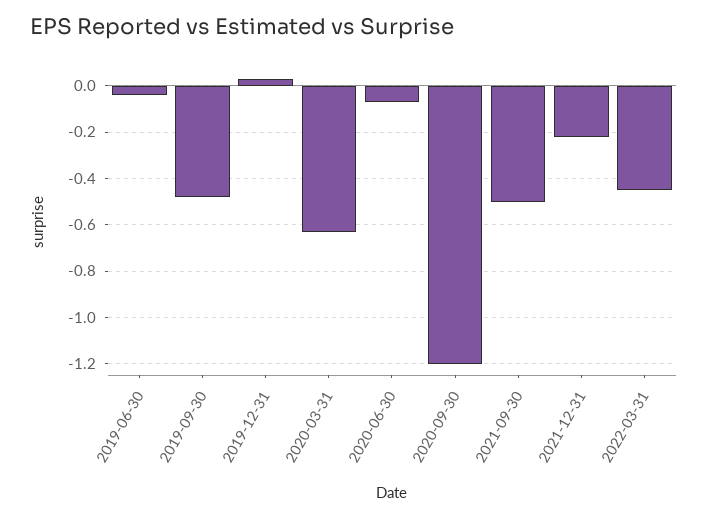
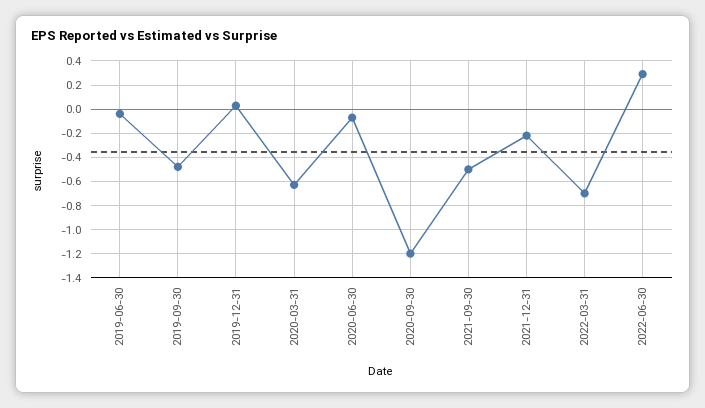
2022-03-31: -0.45 -> -0.7
2022-06-30: none -> 0.3

